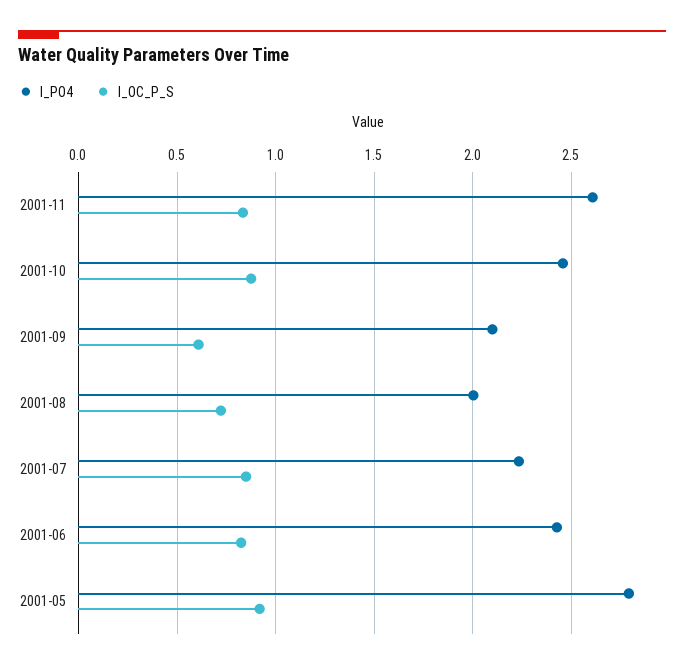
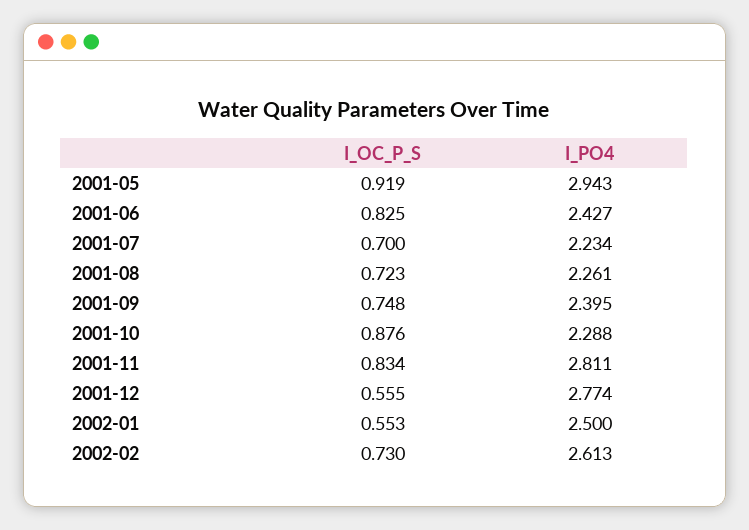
I_PO4, 2001-11: 2.6 -> 2.811
I_PO4, 2001-10: 2.45 -> 2.288
I_PO4, 2001-09: 2.1 -> 2.395
I_OC_P_S, 2001-09: 0.6 -> 0.748
I_PO4, 2001-08: 2 -> 2.261
I_OC_P_S, 2001-07: 0.85 -> 0.7
I_PO4, 2001-05: 2.8 -> 2.943
I_OC_P_S, 2001-12: none -> 0.555
I_PO4, 2001-12: none -> 2.774
I_OC_P_S, 2002-01: none -> 0.553
I_PO4, 2002-01: none -> 2.5
I_OC_P_S, 2002-02: none -> 0.73
I_PO4, 2002-02: none -> 2.613

